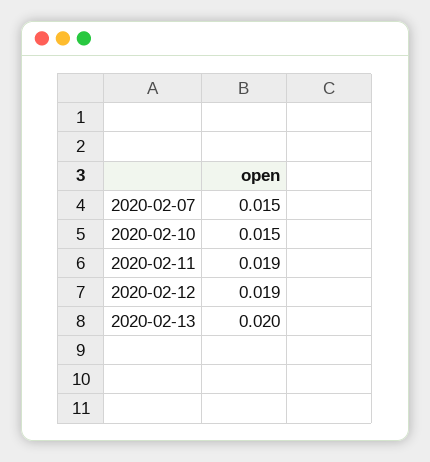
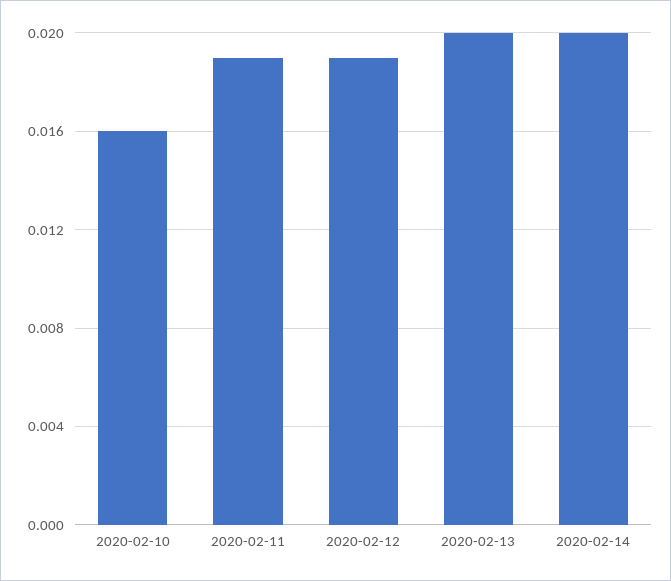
2020-02-07: 0.015 -> none
2020-02-10: 0.015 -> 0.016
2020-02-14: none -> 0.02

